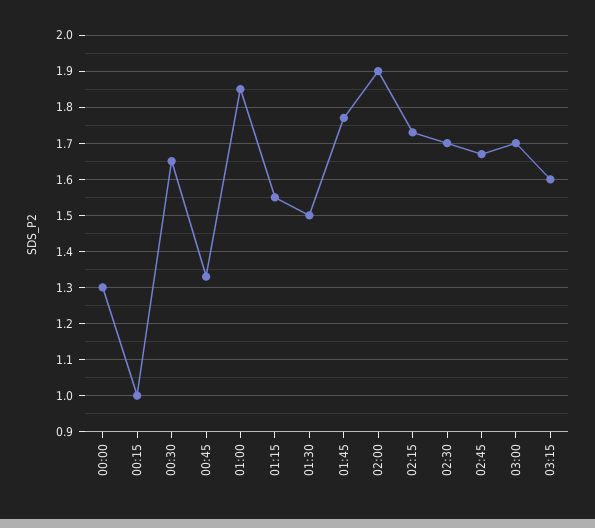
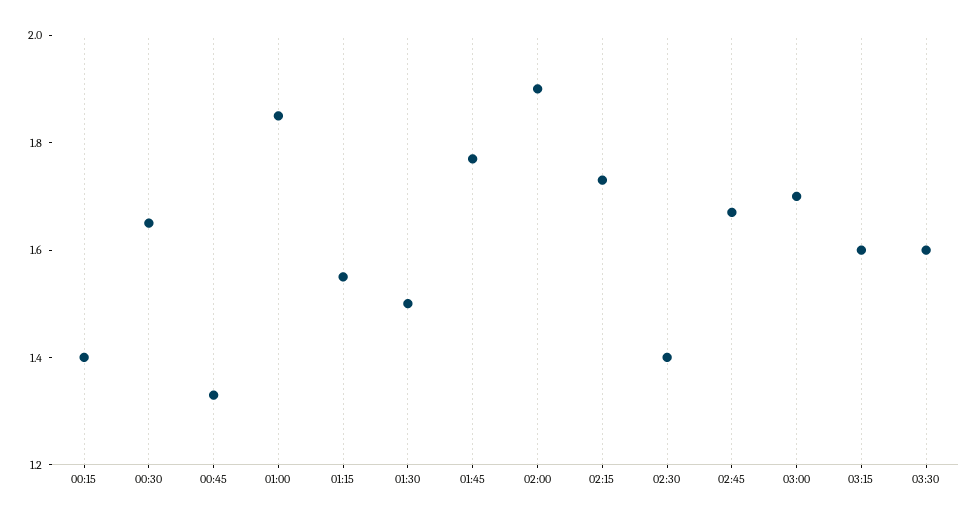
00:00: 1.3 -> none
00:15: 1 -> 1.4
02:30: 1.7 -> 1.4
03:30: none -> 1.6

